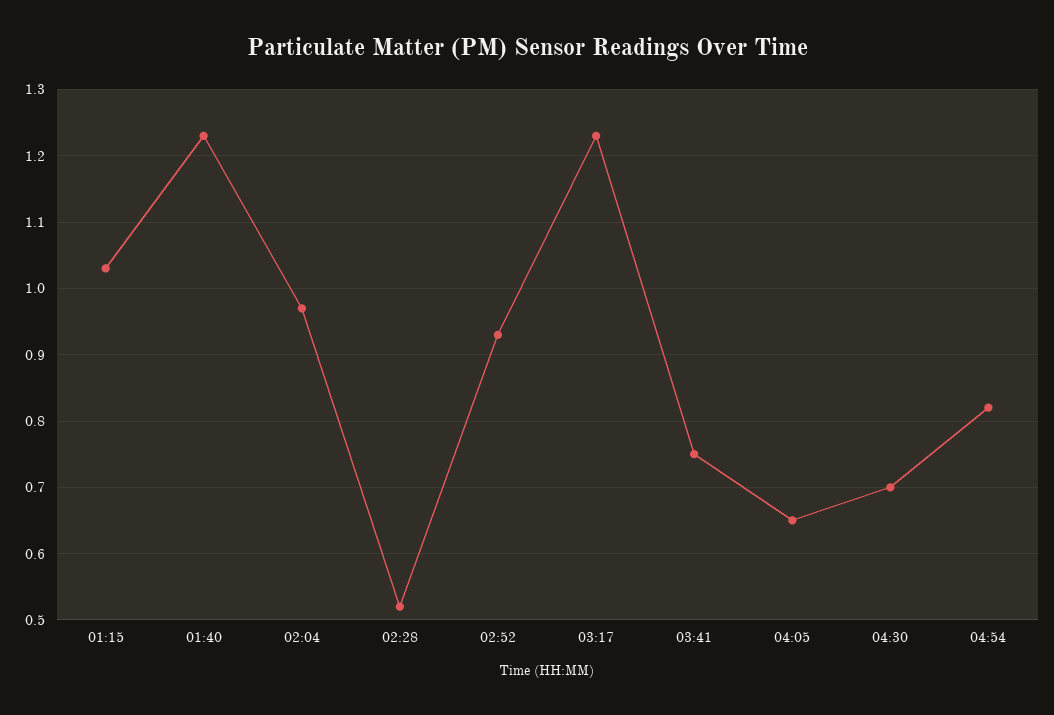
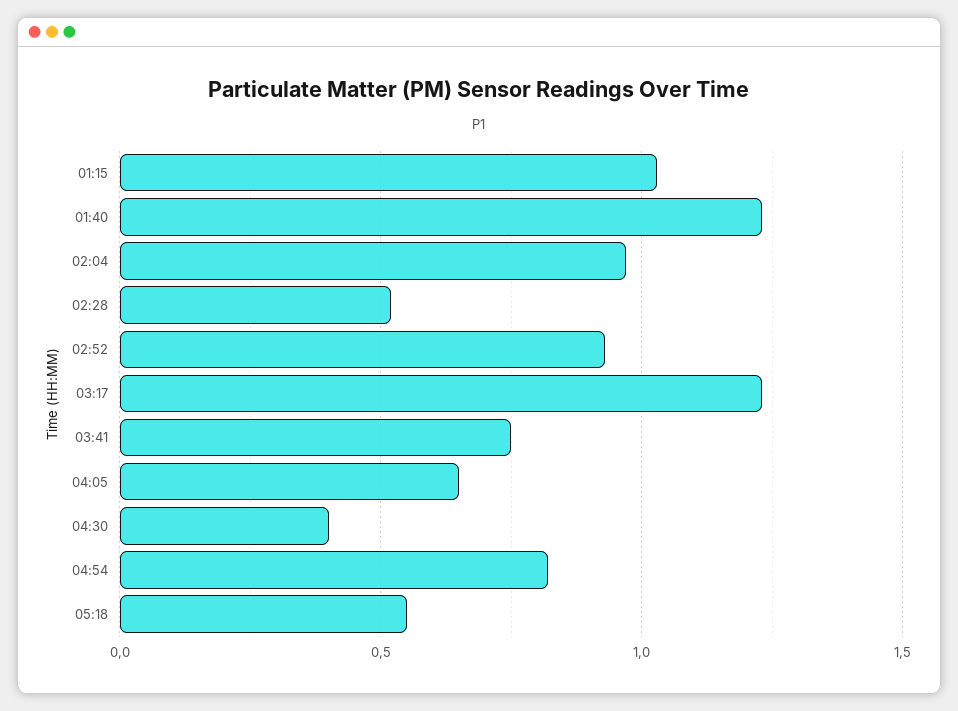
04:30: 0.7 -> 0.4
05:18: none -> 0.55

